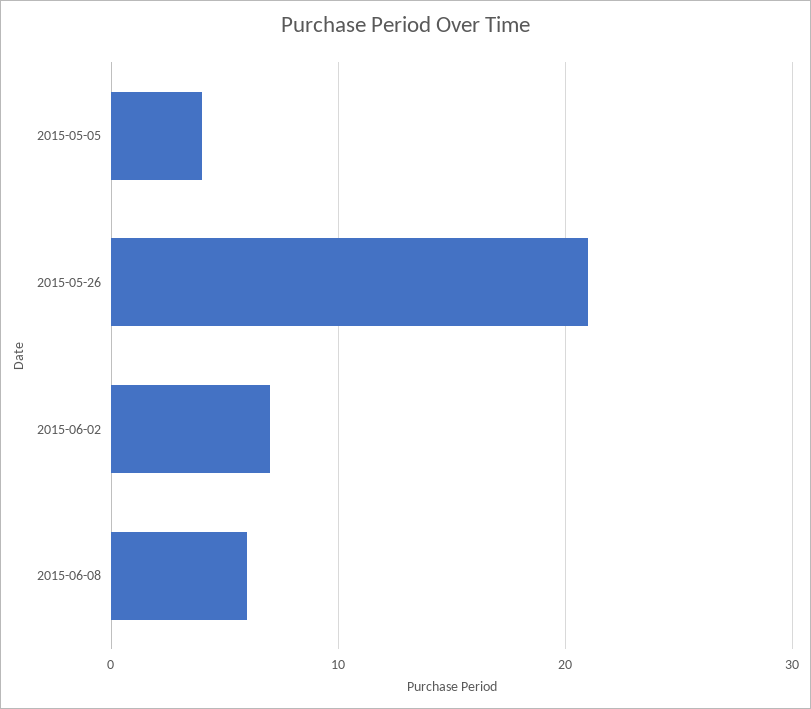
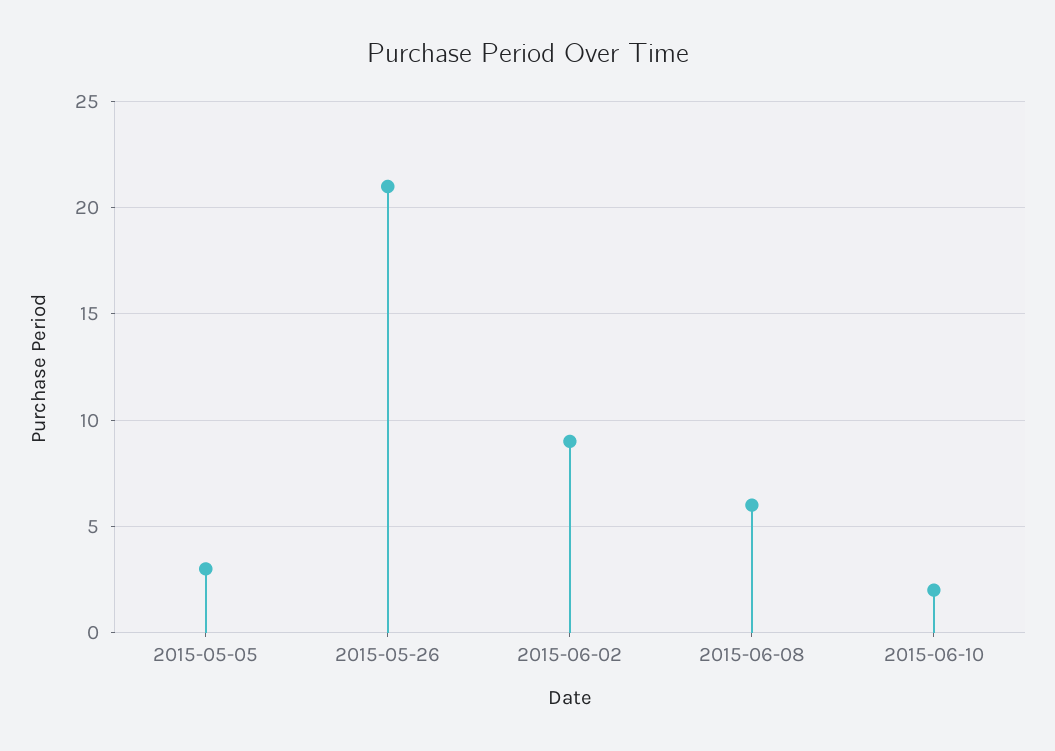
2015-05-05: 4 -> 3
2015-06-02: 7 -> 9
2015-06-10: none -> 2

